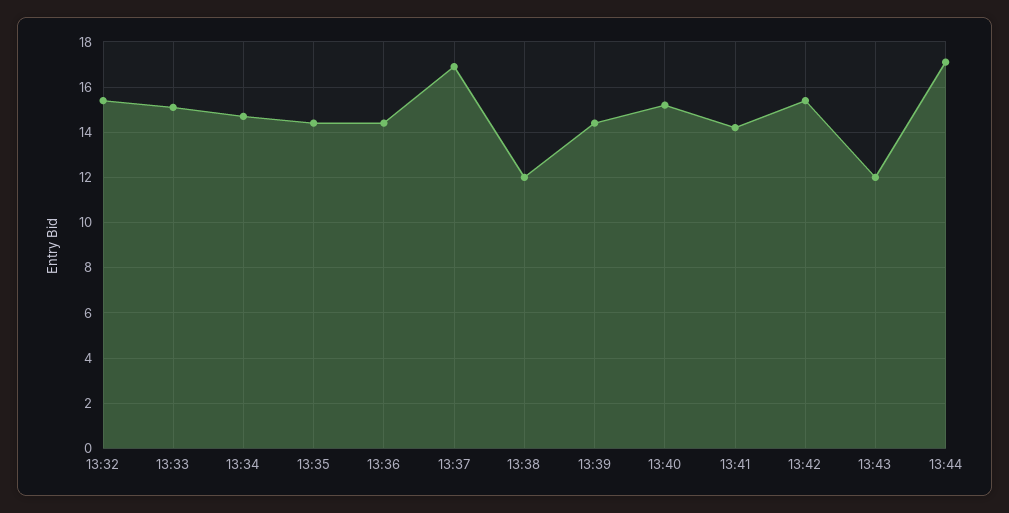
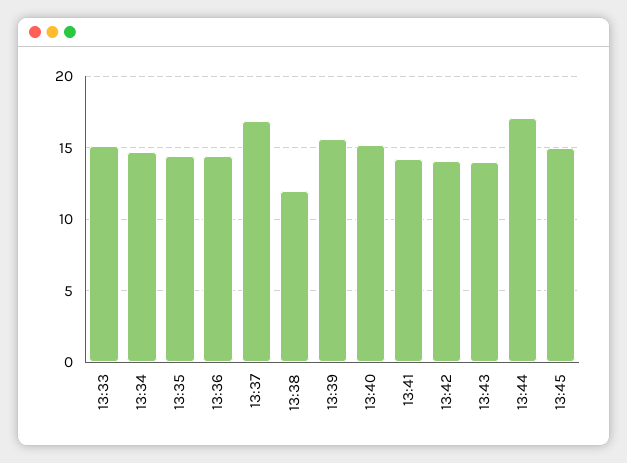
13:32: 15.5 -> none
13:39: 14.5 -> 15.5
13:42: 15.5 -> 14
13:43: 12 -> 14
13:45: none -> 15

